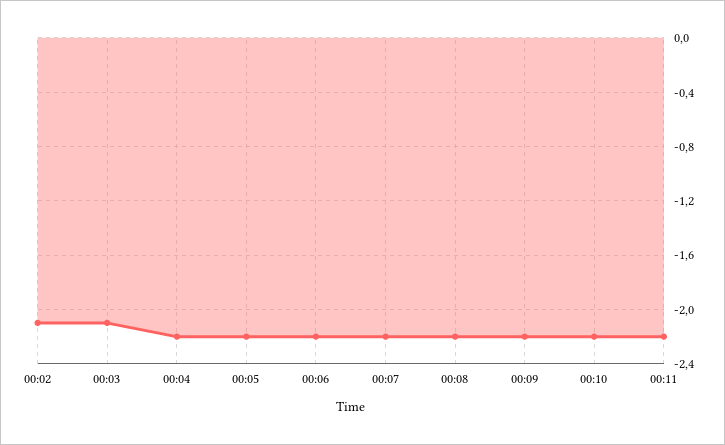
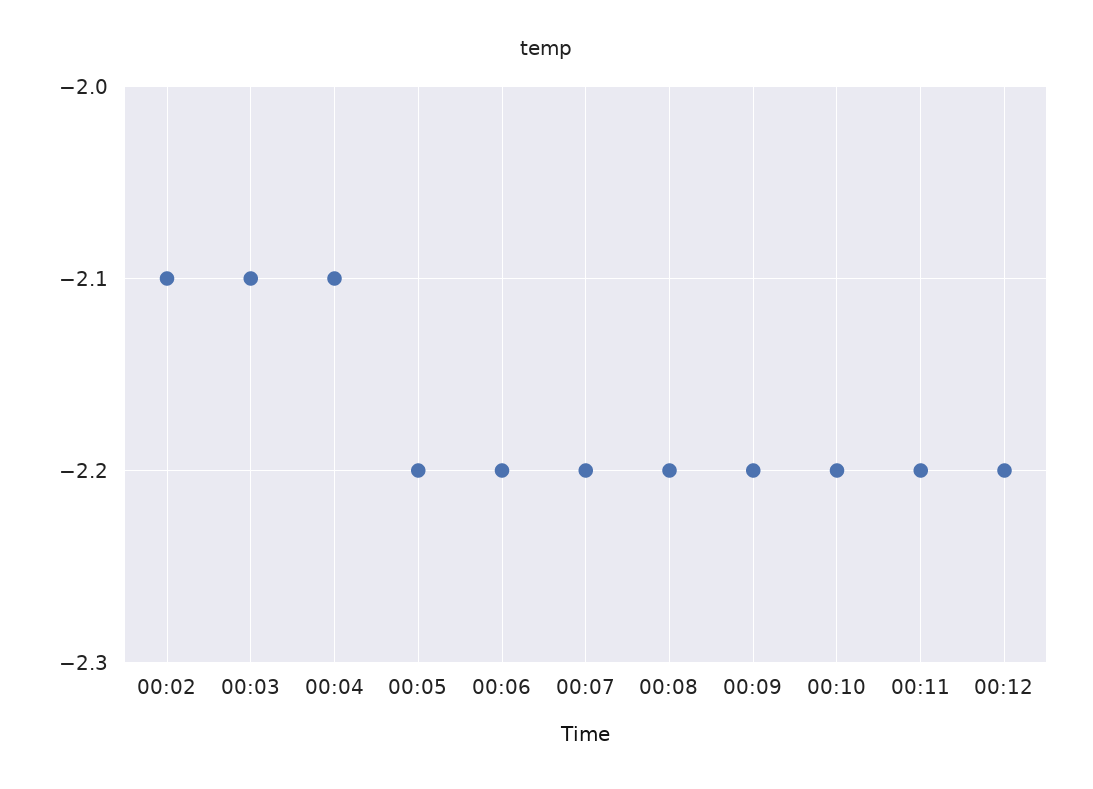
00:04: -2.2 -> -2.1
00:12: none -> -2.2

